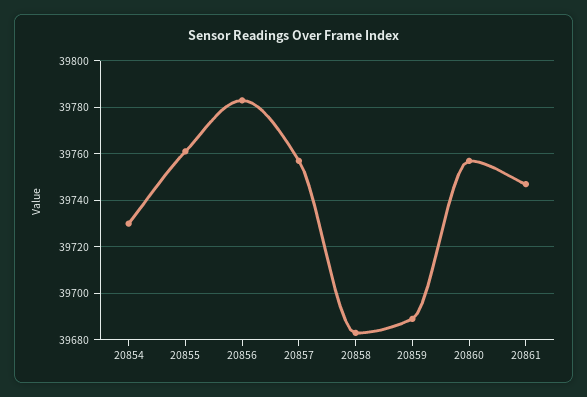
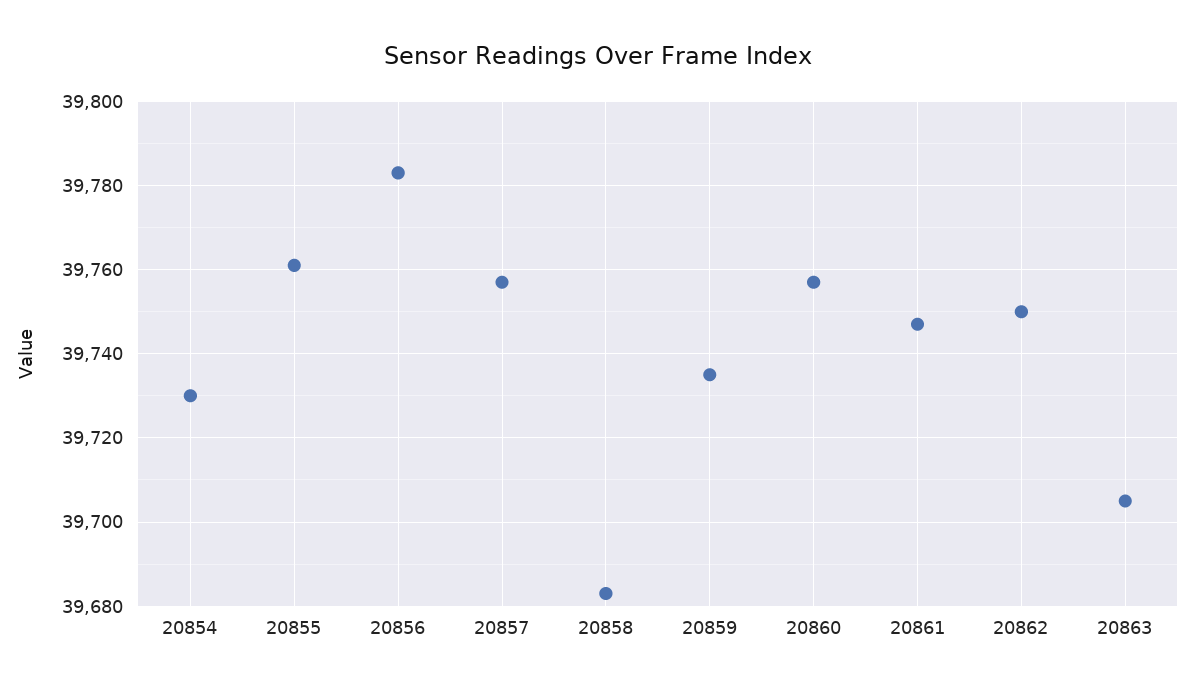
20859: 39690 -> 39735
20862: none -> 39750
20863: none -> 39705

